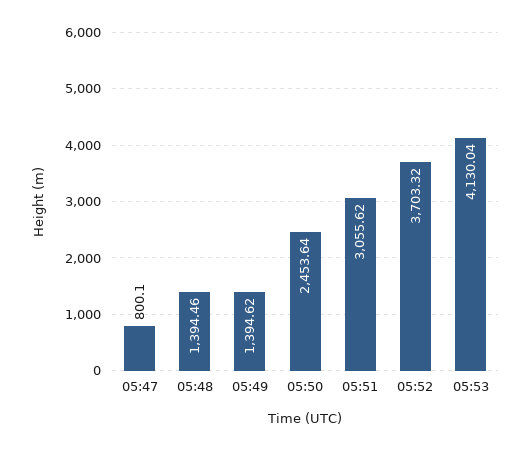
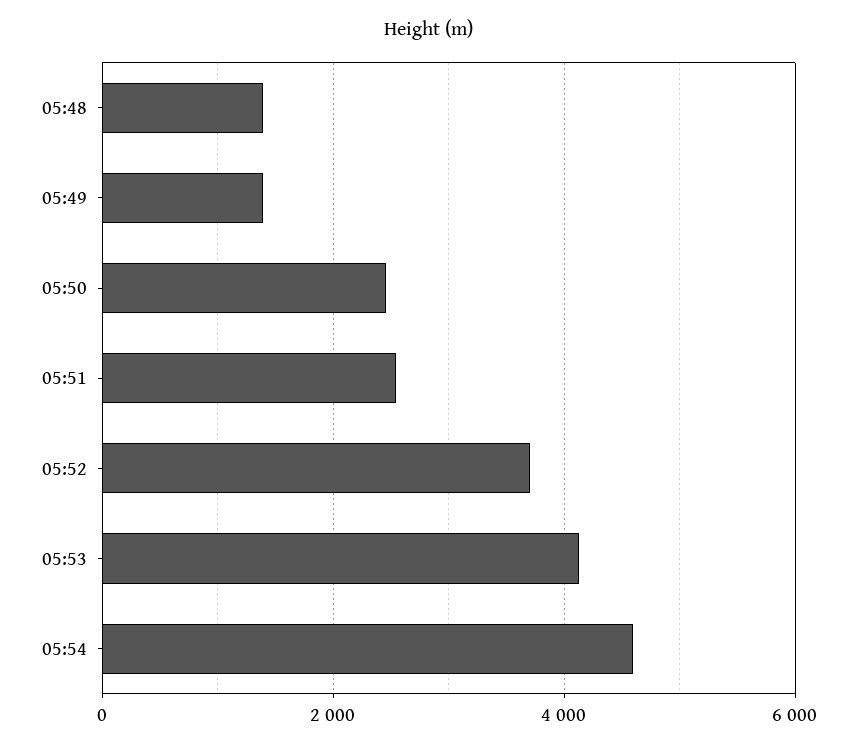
05:47: 800.1 -> none
05:51: 3055.62 -> 2600
05:54: none -> 4600

